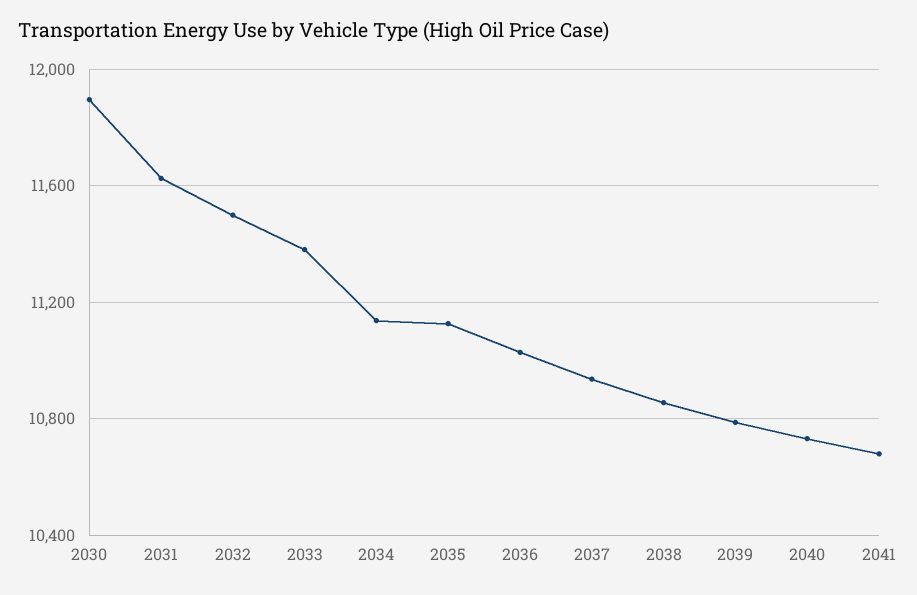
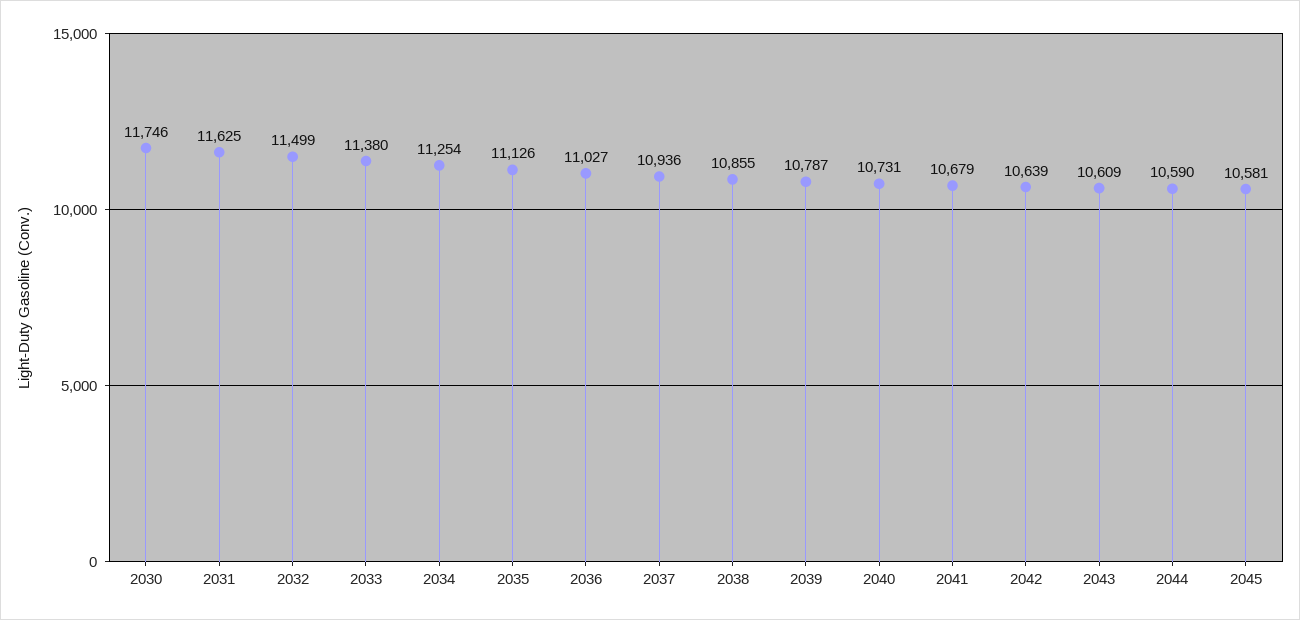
2030: 11900 -> 11746
2034: 11150 -> 11254
2042: none -> 10639
2043: none -> 10609
2044: none -> 10590
2045: none -> 10581

